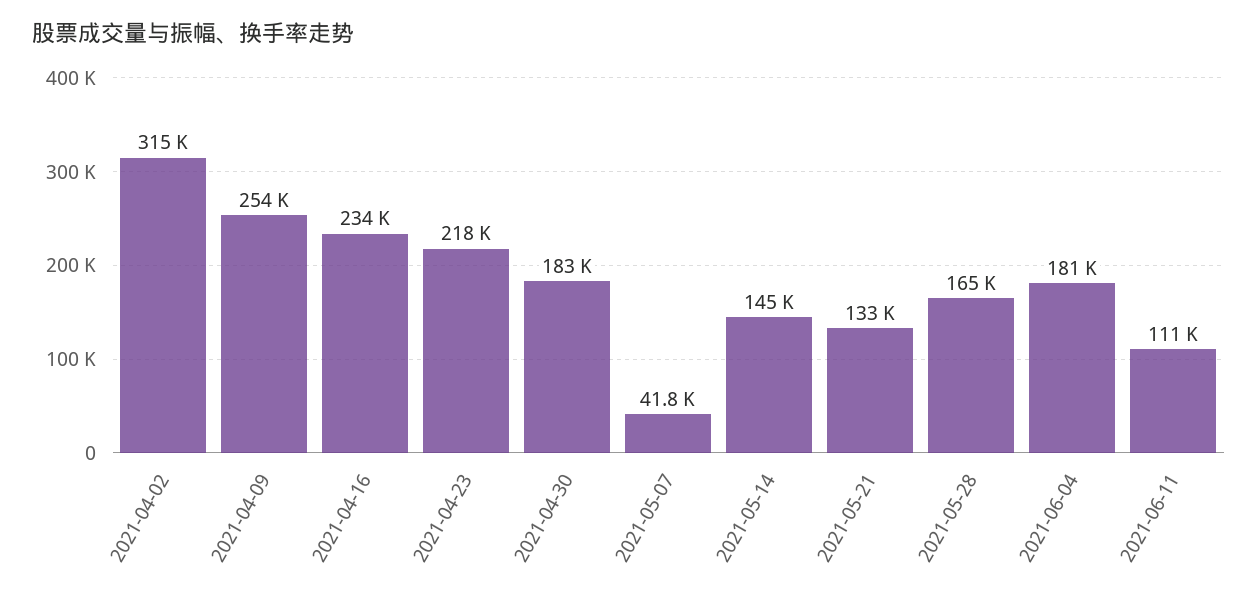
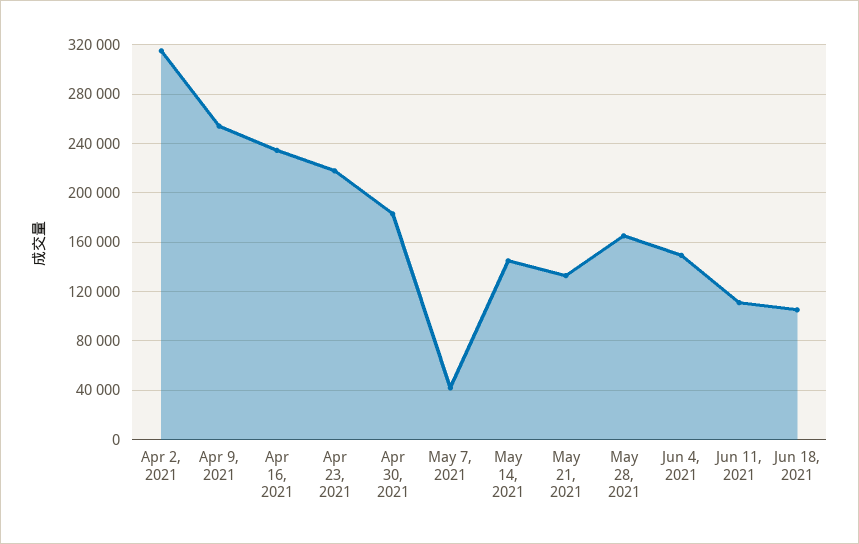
2021-06-04: 181000 -> 150000
Jun 18, 2021: none -> 105000

